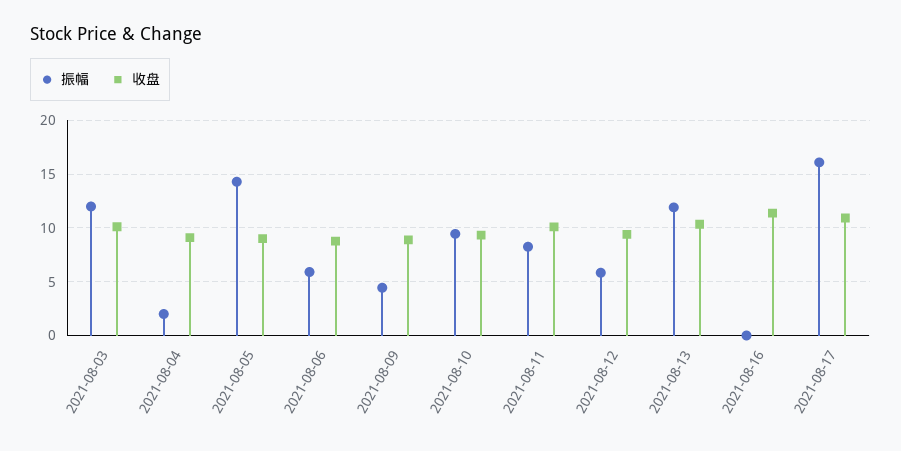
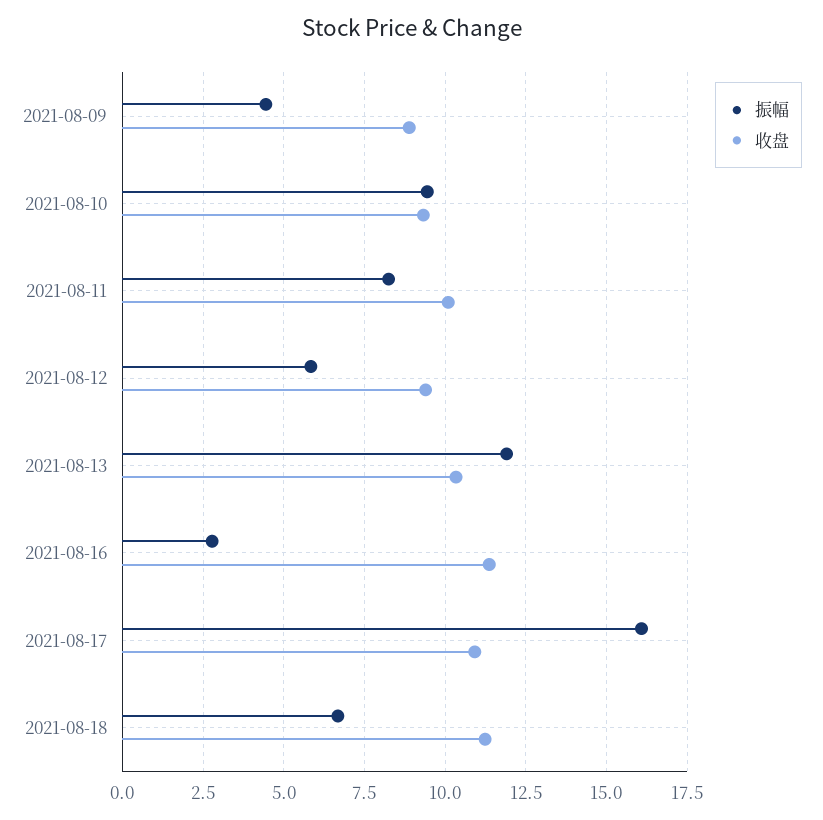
振幅, 2021-08-03: 12 -> none
收盘, 2021-08-03: 10 -> none
振幅, 2021-08-04: 2 -> none
收盘, 2021-08-04: 9 -> none
振幅, 2021-08-05: 14 -> none
收盘, 2021-08-05: 9 -> none
振幅, 2021-08-06: 6 -> none
收盘, 2021-08-06: 9 -> none
振幅, 2021-08-16: 0 -> 2.75
振幅, 2021-08-18: none -> 6.75
收盘, 2021-08-18: none -> 11.25

